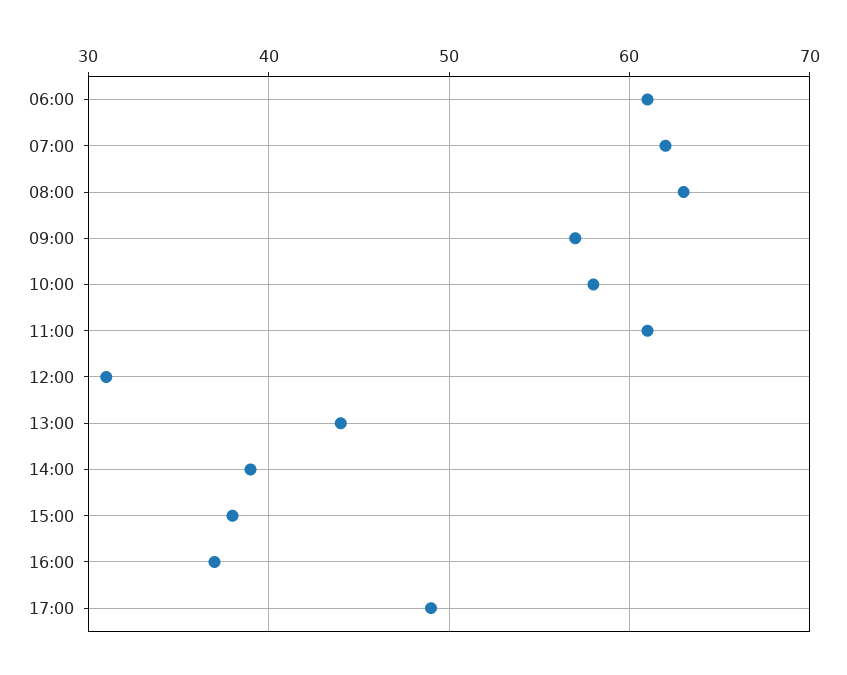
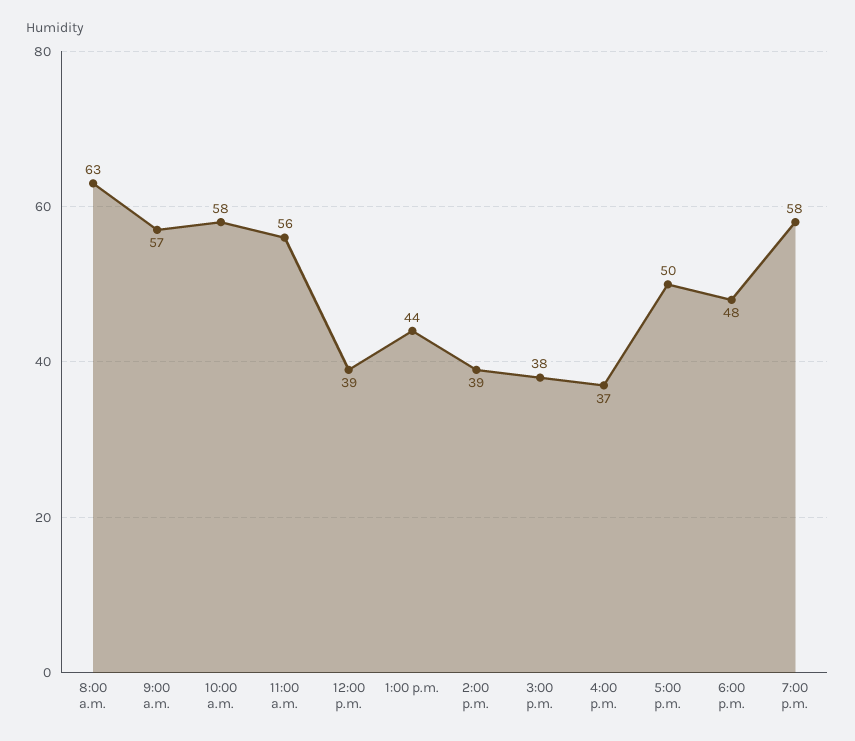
06:00: 61 -> none
07:00: 62 -> none
11:00: 61 -> 56
12:00: 31 -> 39
17:00: 49 -> 50
6:00 p.m.: none -> 48
7:00 p.m.: none -> 58

